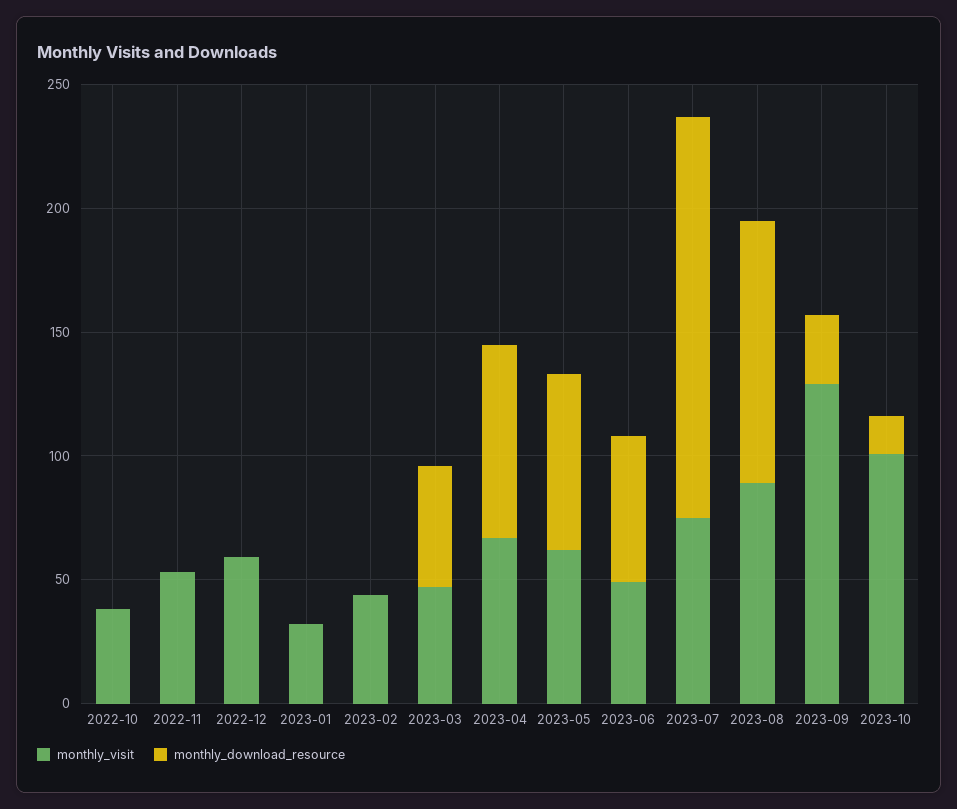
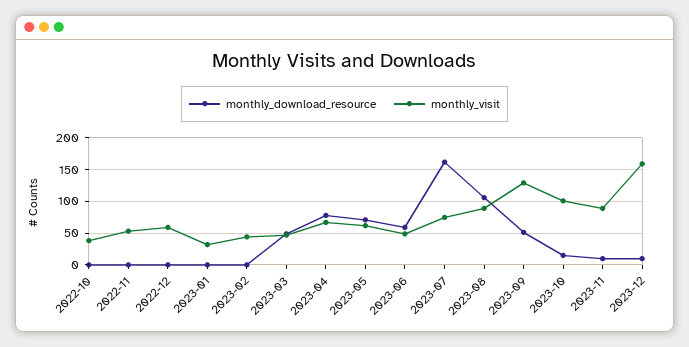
monthly_download_resource, 2023-09: 30 -> 50
monthly_download_resource, 2023-11: none -> 10
monthly_visit, 2023-11: none -> 90
monthly_download_resource, 2023-12: none -> 10
monthly_visit, 2023-12: none -> 160

